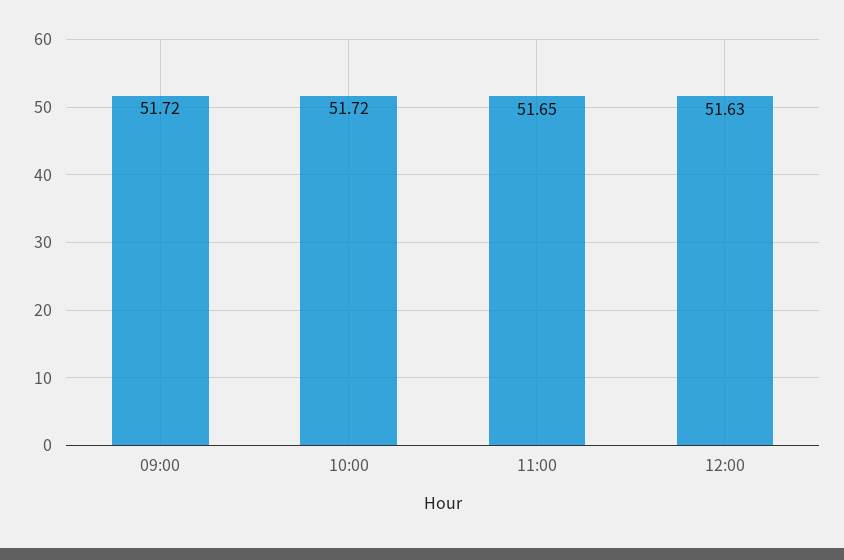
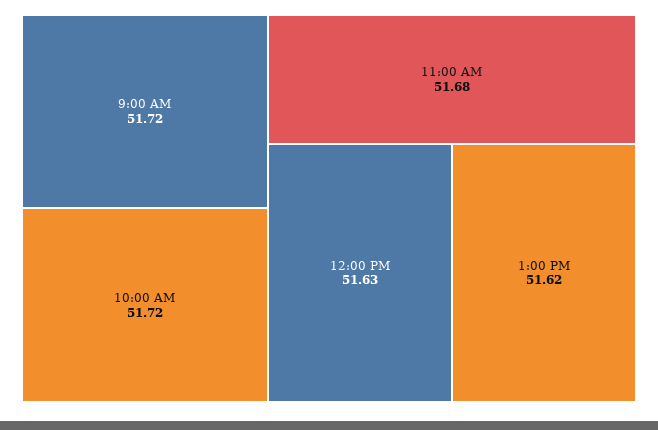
11:00: 51.65 -> 51.68
1:00 PM: none -> 51.62

